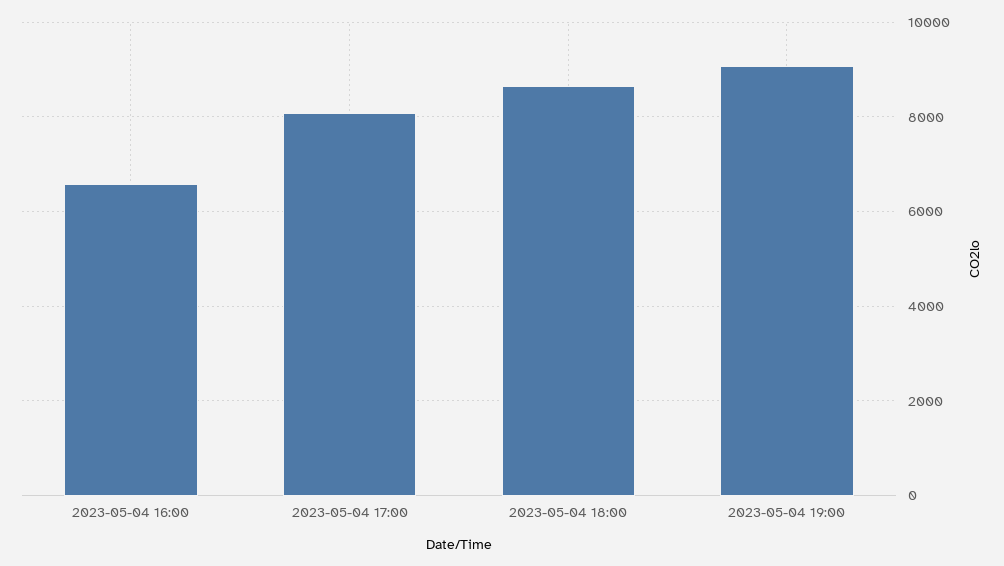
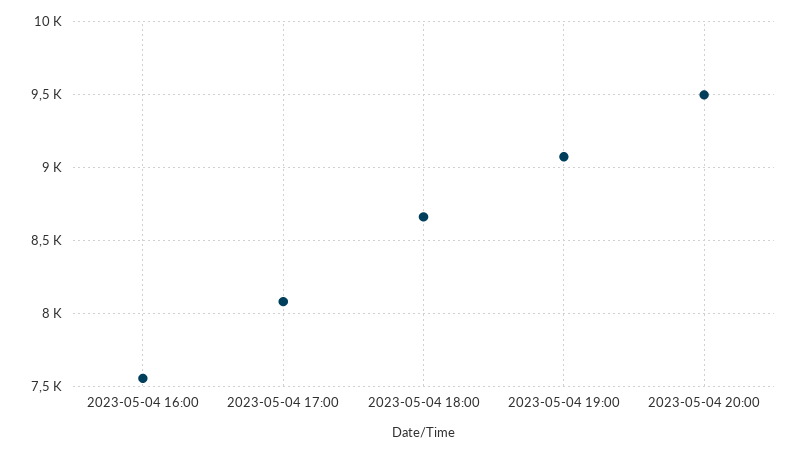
2023-05-04 16:00: 6600 -> 7550
2023-05-04 20:00: none -> 9500

